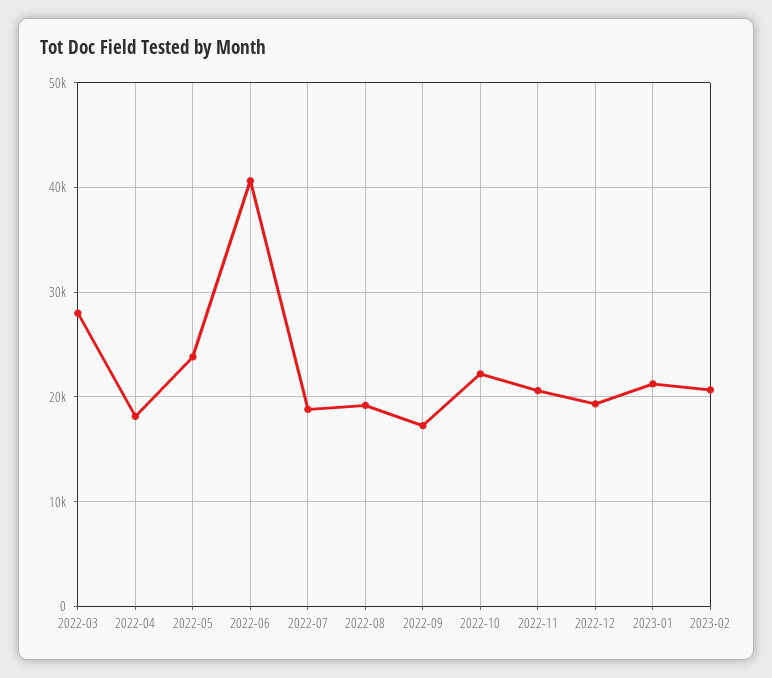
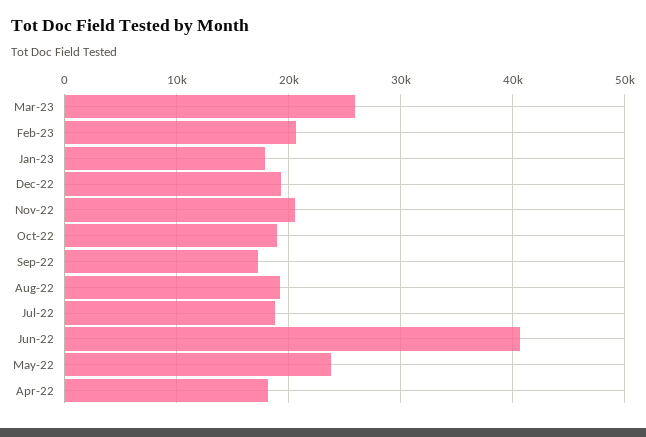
2022-03: 28000 -> none
2022-10: 22000 -> 19000
2023-01: 21000 -> 18000
Mar-23: none -> 26000

